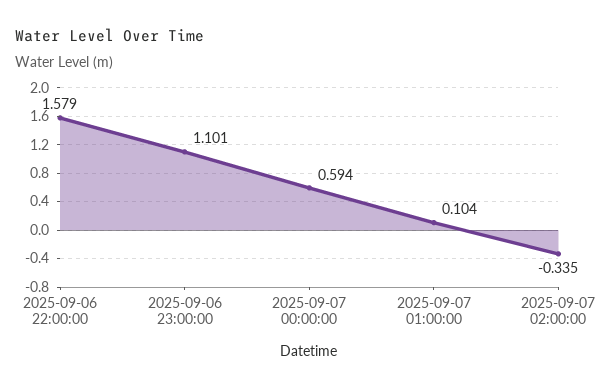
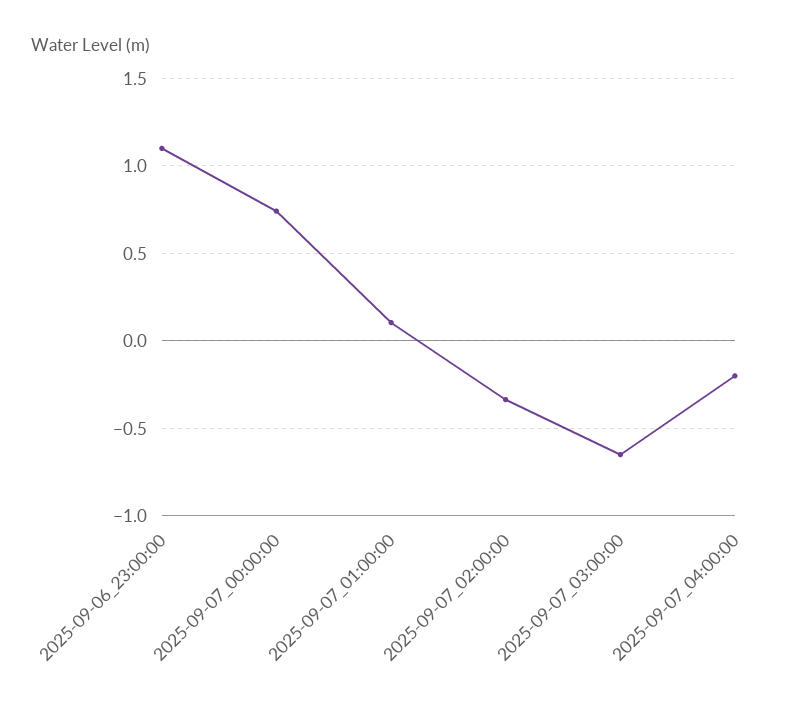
2025-09-06 22:00:00: 1.579 -> none
2025-09-07 00:00:00: 0.594 -> 0.75
2025-09-07_03:00:00: none -> -0.65
2025-09-07_04:00:00: none -> -0.2

